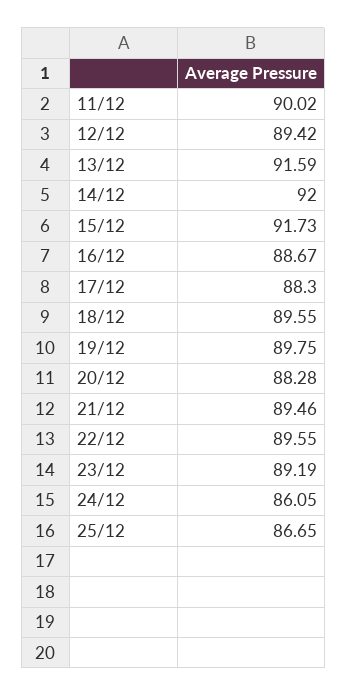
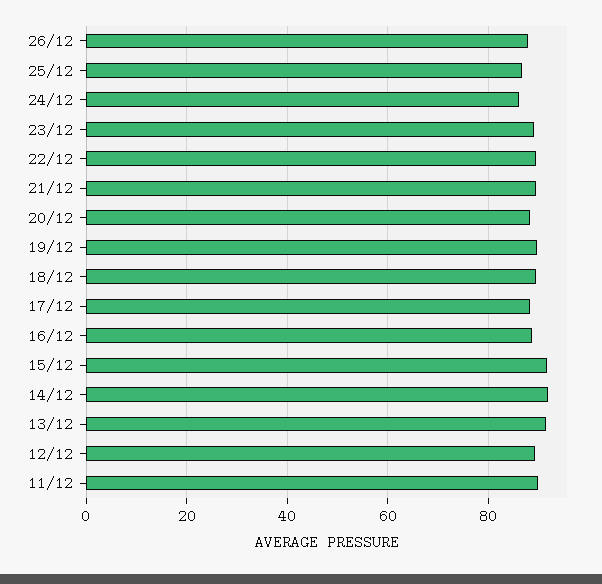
26/12: none -> 88

